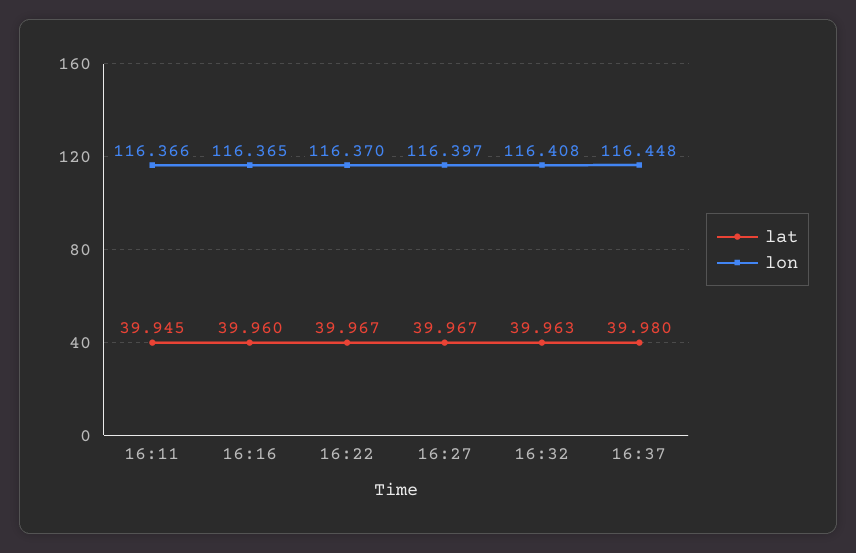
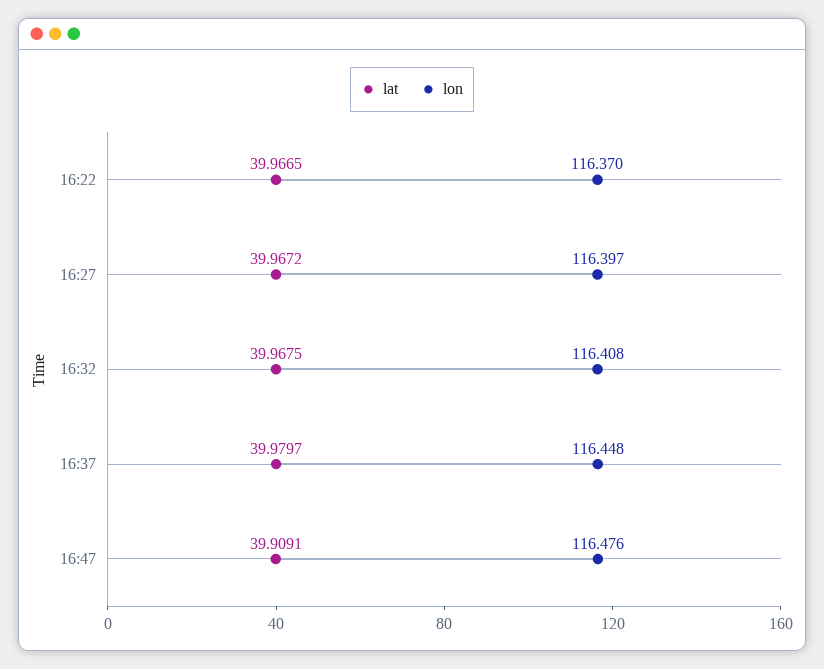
lat, 16:11: 39.945 -> none
lon, 16:11: 116.366 -> none
lat, 16:16: 39.96 -> none
lon, 16:16: 116.365 -> none
lat, 16:32: 39.963 -> 39.9675
lat, 16:47: none -> 39.9091
lon, 16:47: none -> 116.476

